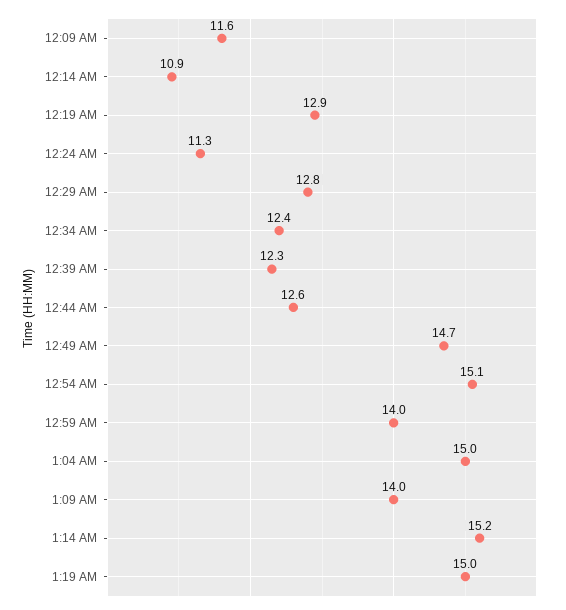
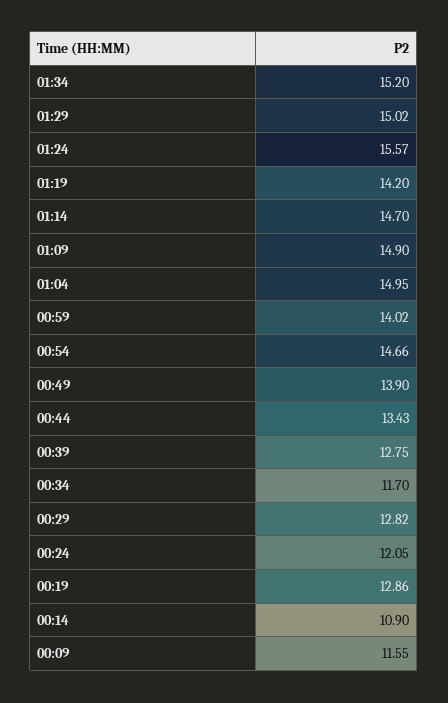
12:24 AM: 11.3 -> 12.05
12:34 AM: 12.4 -> 11.7
12:39 AM: 12.3 -> 12.75
12:44 AM: 12.6 -> 13.43
12:49 AM: 14.7 -> 13.9
12:54 AM: 15.1 -> 14.66
1:09 AM: 14 -> 14.9
1:14 AM: 15.2 -> 14.7
1:19 AM: 15 -> 14.2
01:34: none -> 15.2
01:29: none -> 15.02
01:24: none -> 15.57

